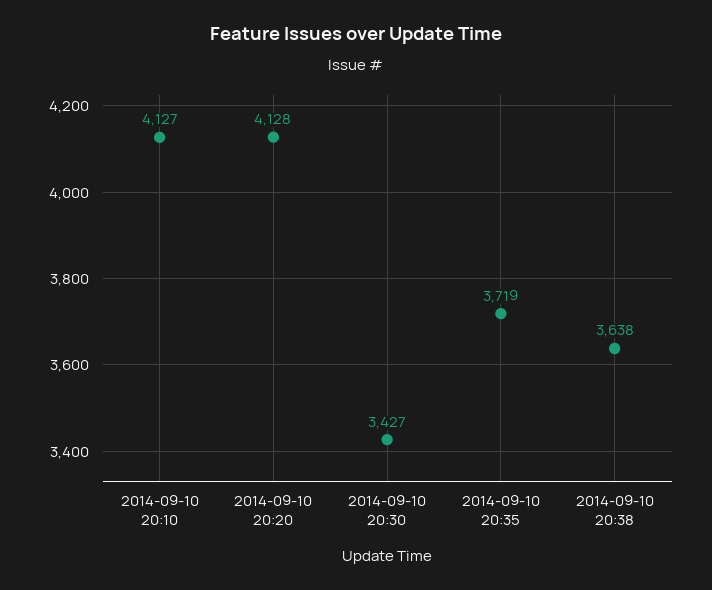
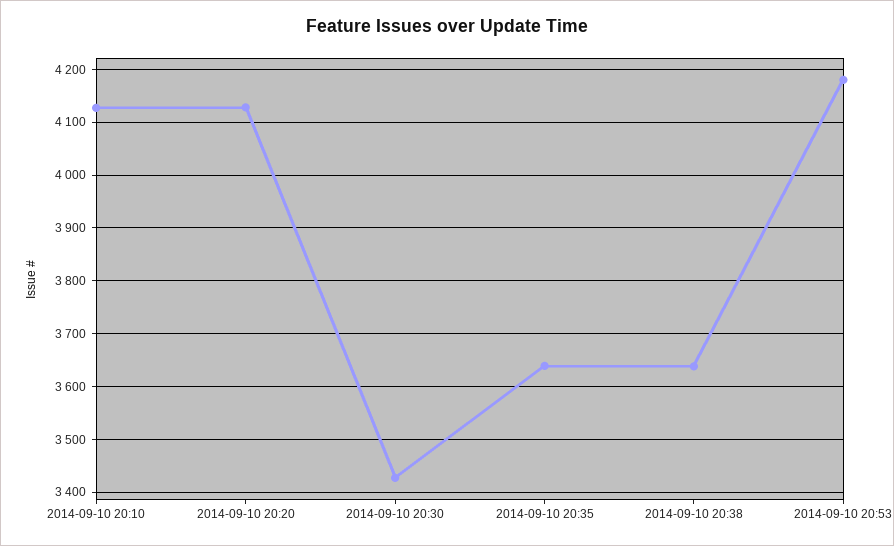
2014-09-10 20:35: 3719 -> 3640
2014-09-10 20:53: none -> 4180

